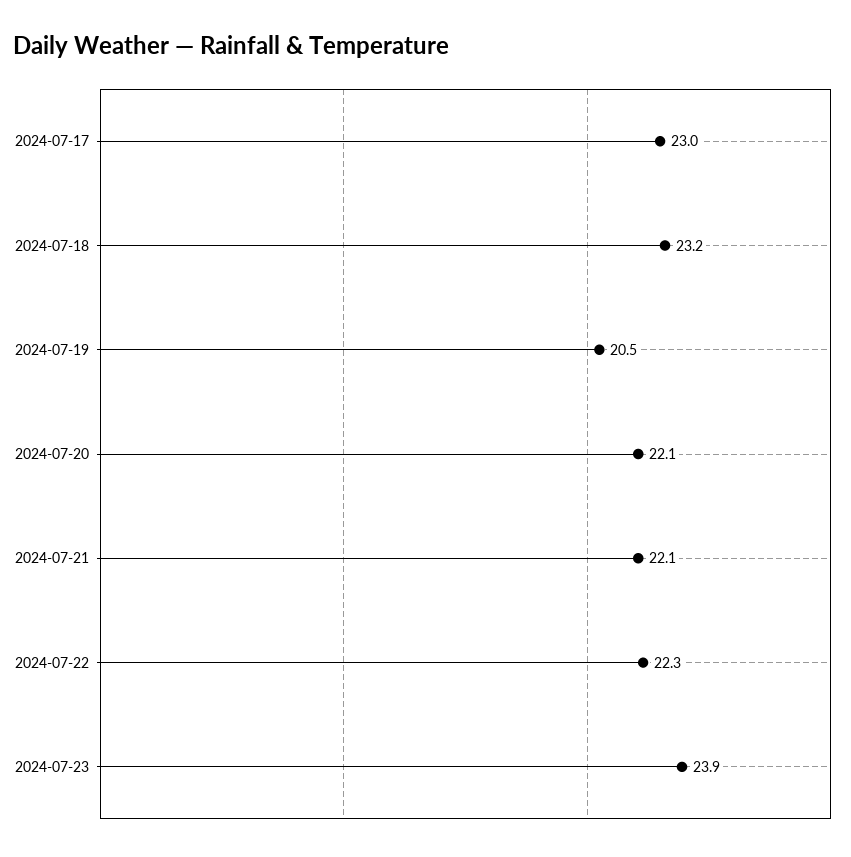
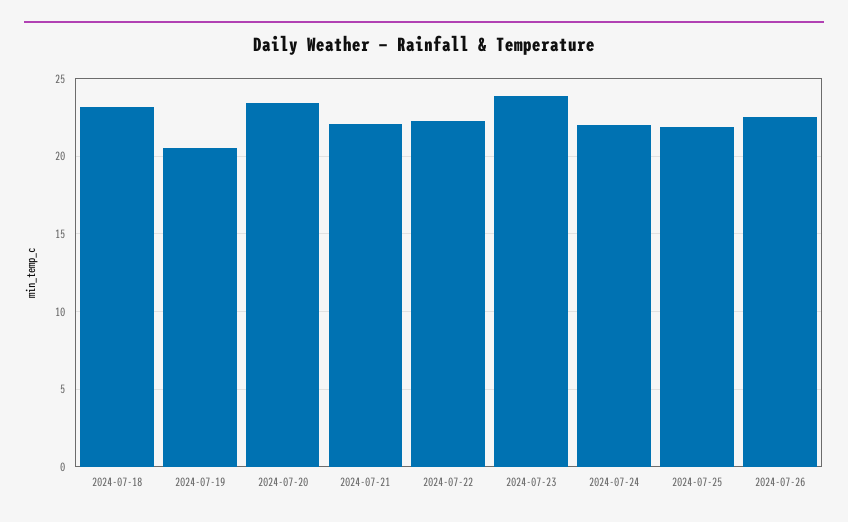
2024-07-17: 23 -> none
2024-07-20: 22.1 -> 23.5
2024-07-24: none -> 22
2024-07-25: none -> 22
2024-07-26: none -> 22.5

